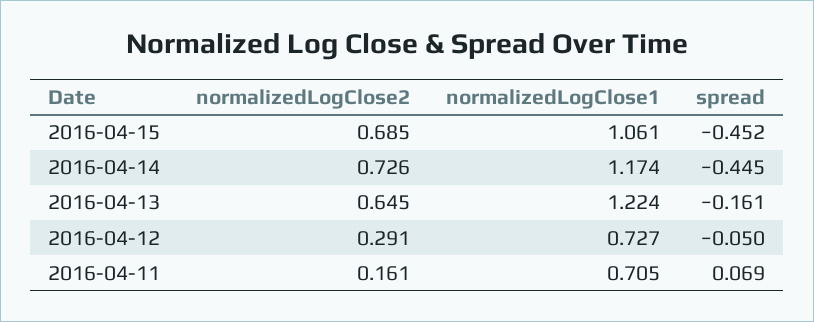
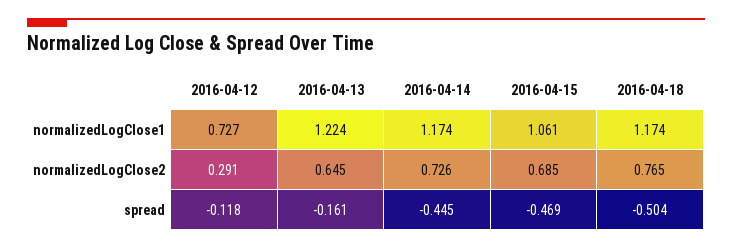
spread, 2016-04-15: -0.452 -> -0.469
spread, 2016-04-12: -0.05 -> -0.118
normalizedLogClose2, 2016-04-11: 0.161 -> none
normalizedLogClose1, 2016-04-11: 0.705 -> none
spread, 2016-04-11: 0.069 -> none
normalizedLogClose1, 2016-04-18: none -> 1.174
normalizedLogClose2, 2016-04-18: none -> 0.765
spread, 2016-04-18: none -> -0.504

